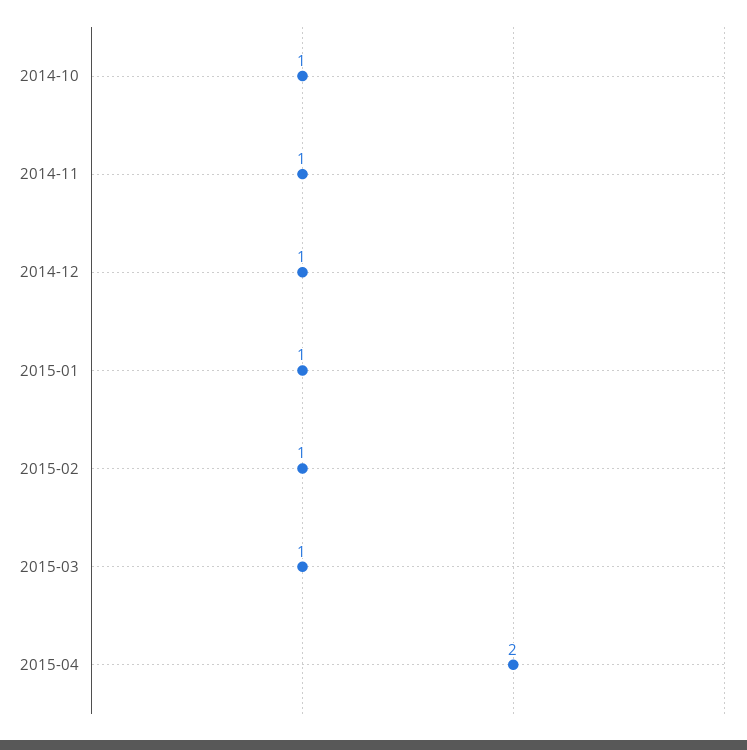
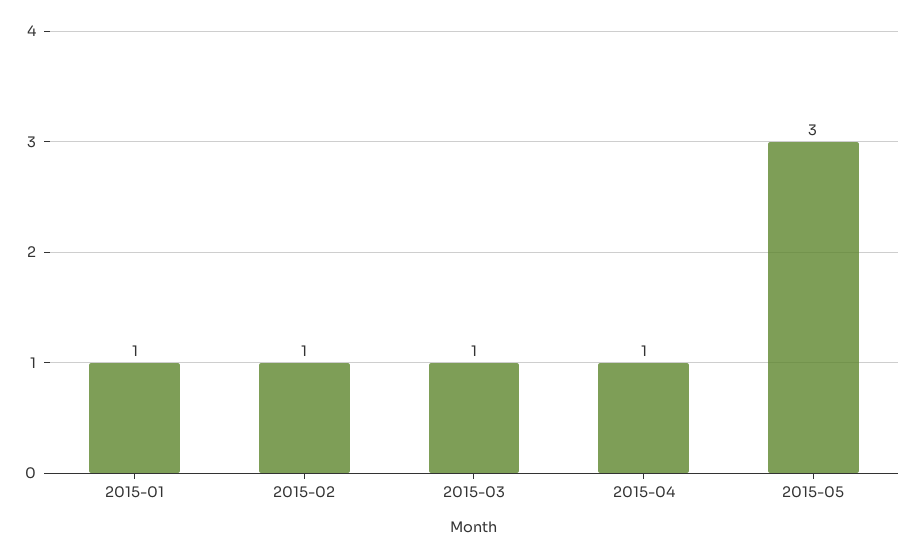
2014-10: 1 -> none
2014-11: 1 -> none
2014-12: 1 -> none
2015-04: 2 -> 1
2015-05: none -> 3

